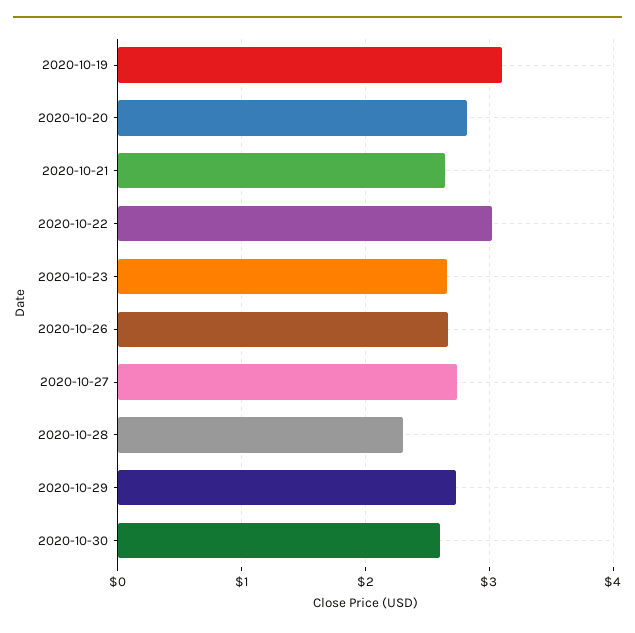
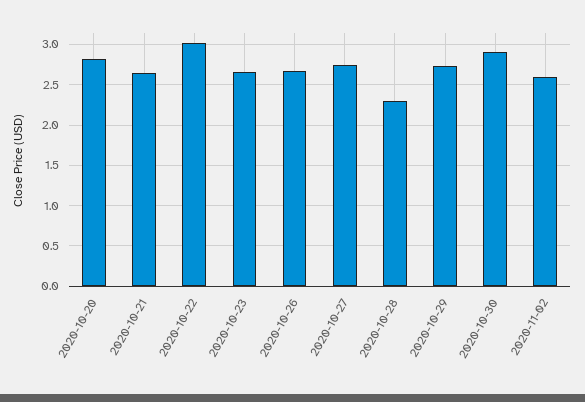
2020-10-19: 3.1 -> none
2020-10-30: 2.6 -> 2.9
2020-11-02: none -> 2.6

